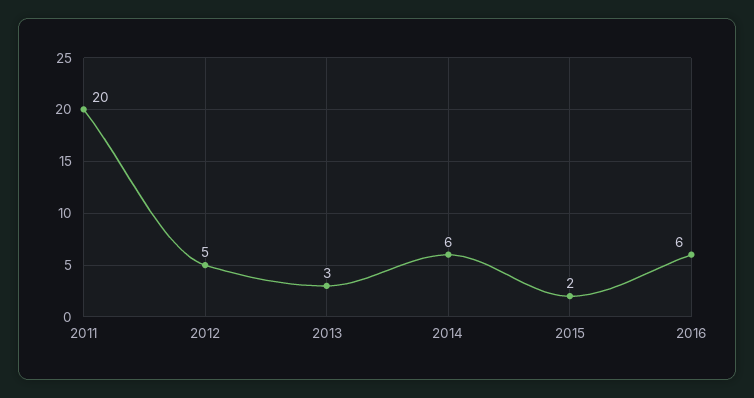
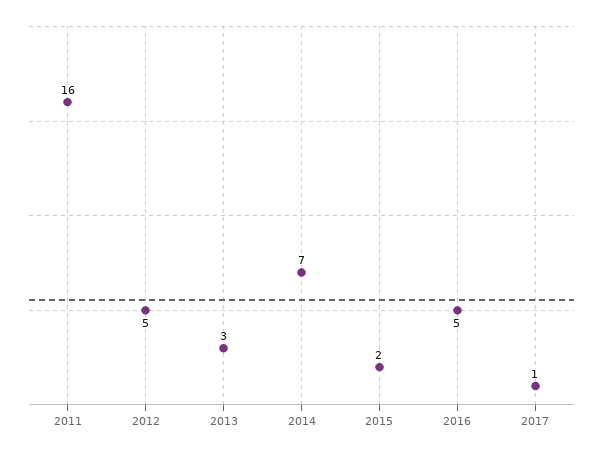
2011: 20 -> 16
2014: 6 -> 7
2016: 6 -> 5
2017: none -> 1

